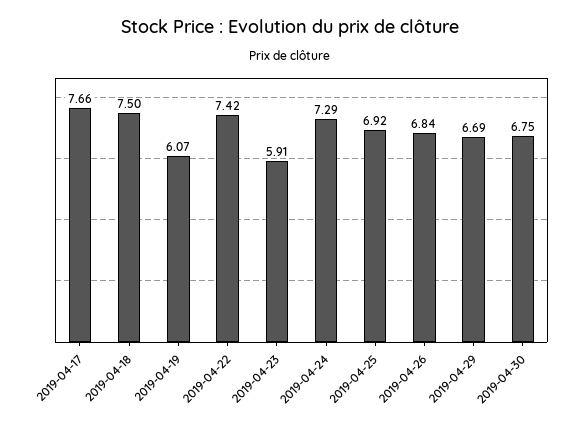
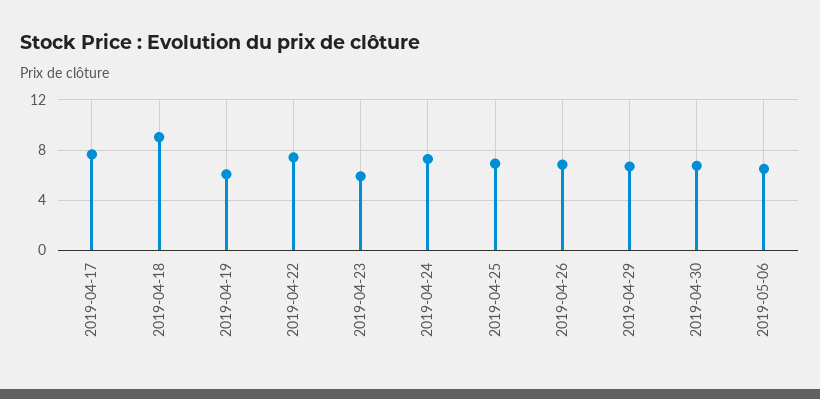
2019-04-18: 7.5 -> 9
2019-05-06: none -> 6.5

